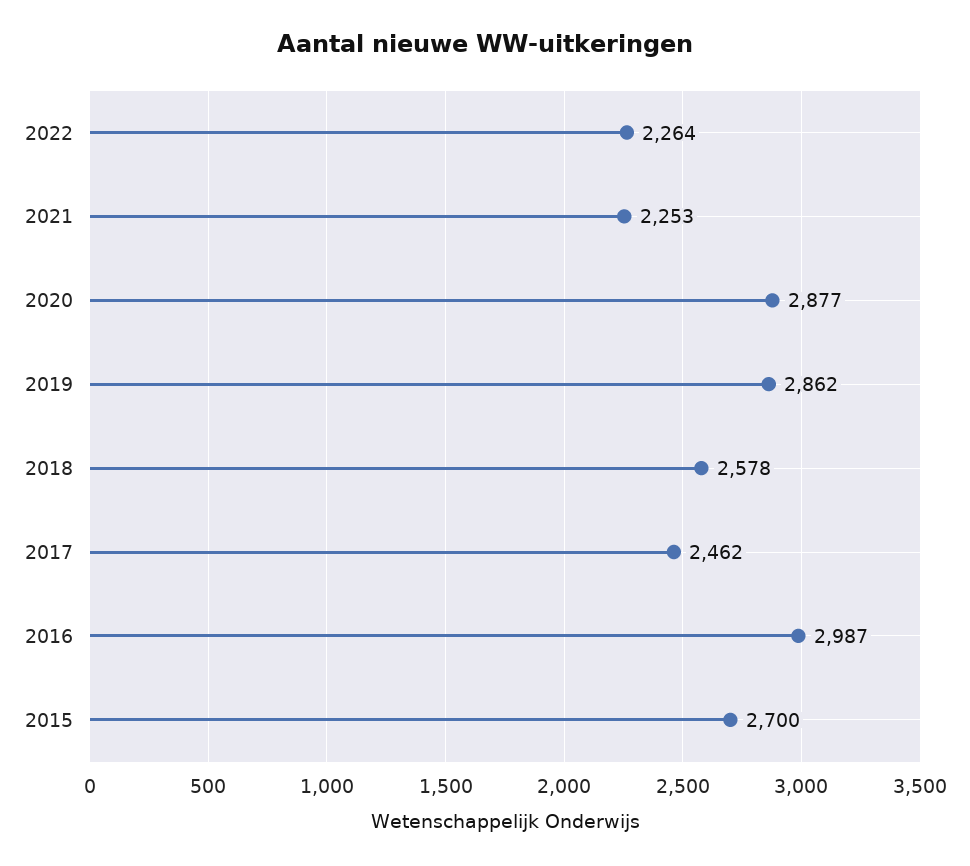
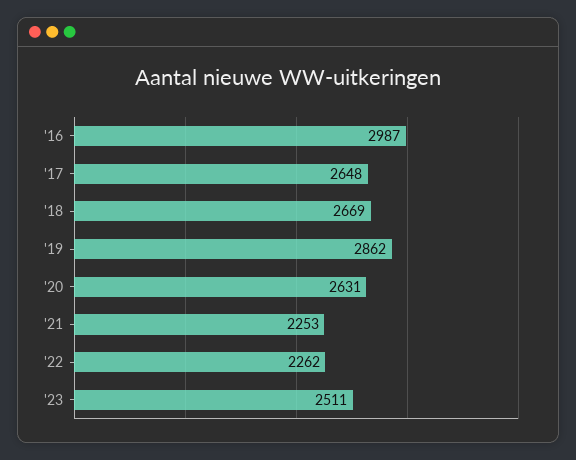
2022: 2264 -> 2262
2020: 2877 -> 2631
2018: 2578 -> 2669
2017: 2462 -> 2648
2015: 2700 -> none
'23: none -> 2511

